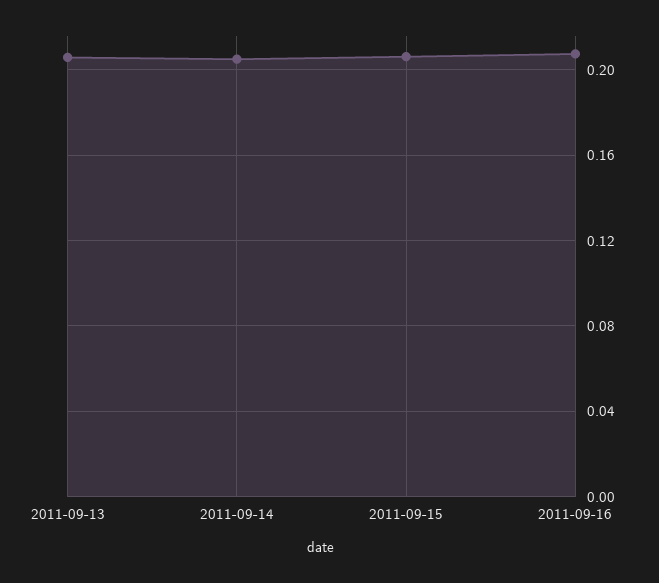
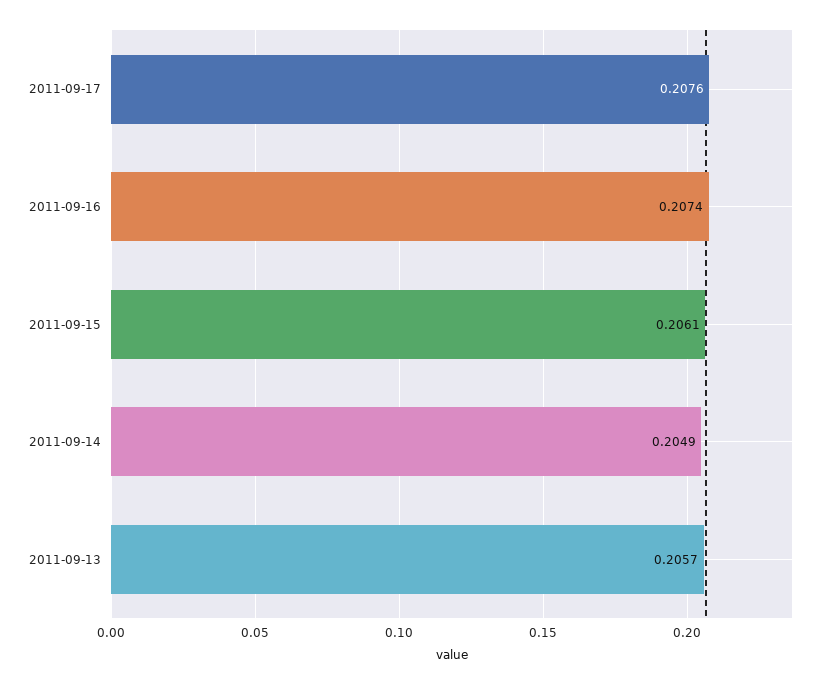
2011-09-17: none -> 0.2076

